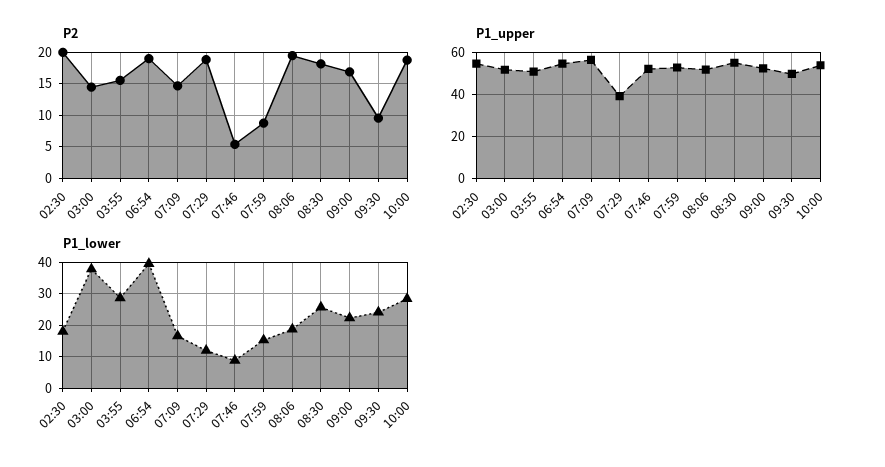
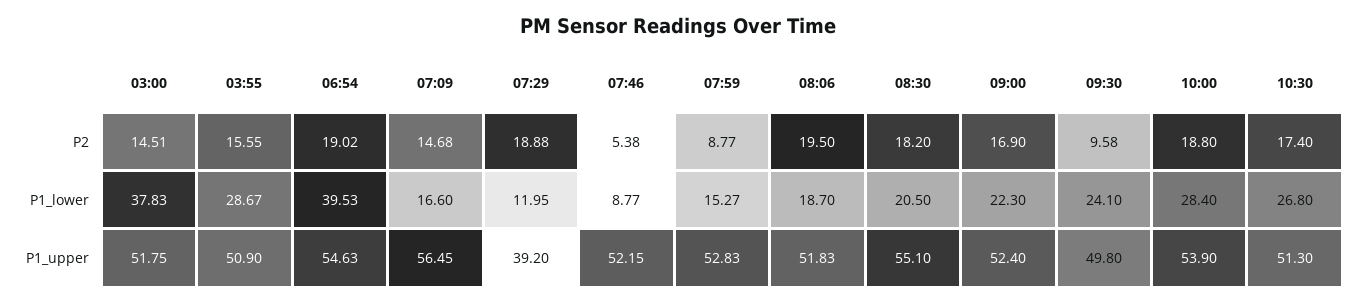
P2, 02:30: 20 -> none
P1_upper, 02:30: 55 -> none
P1_lower, 02:30: 18 -> none
P1_lower, 08:30: 26 -> 20.5
P2, 10:30: none -> 17.4
P1_lower, 10:30: none -> 26.8
P1_upper, 10:30: none -> 51.3

